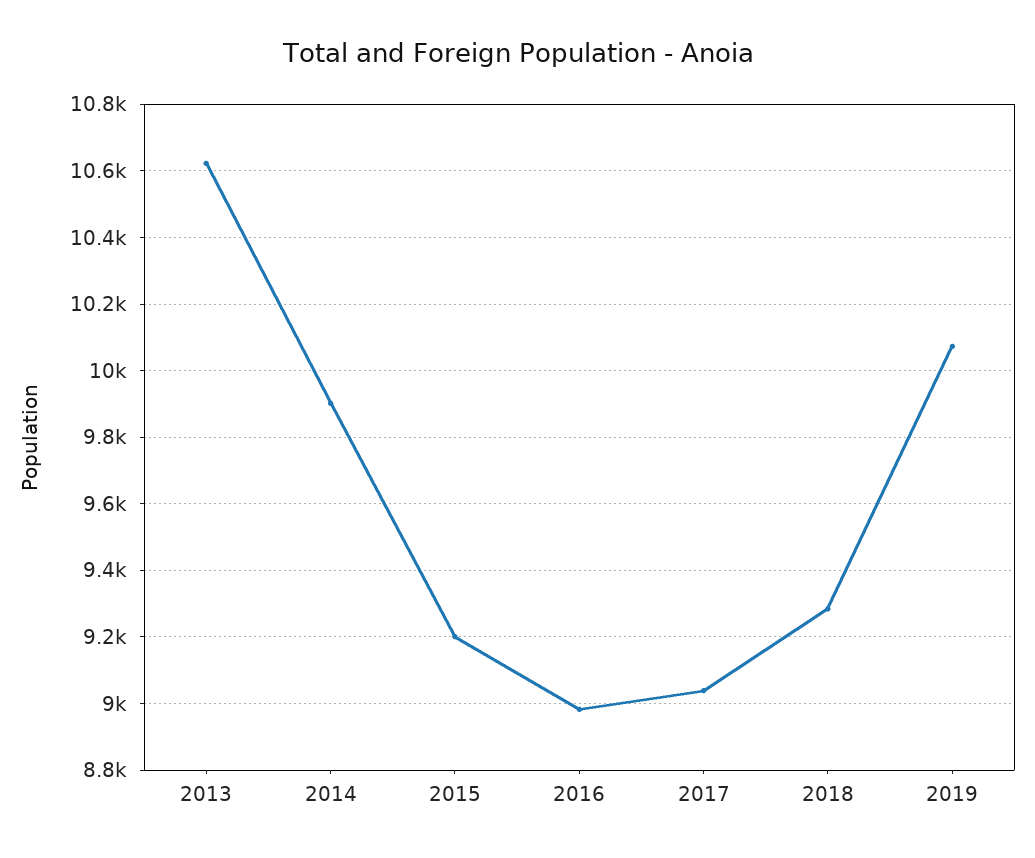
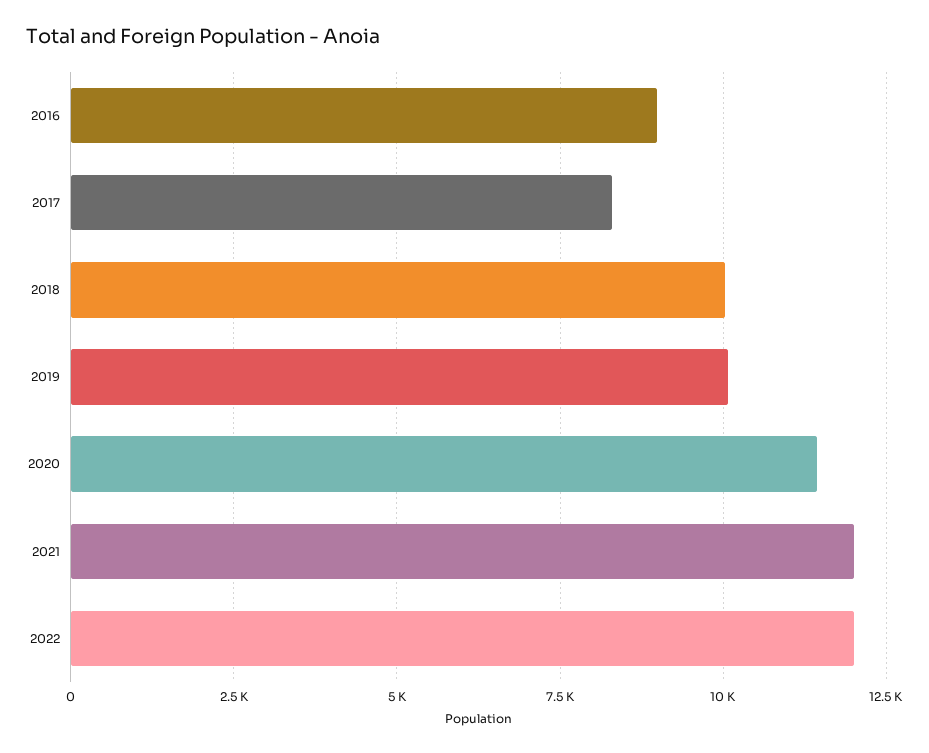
2013: 10620 -> none
2014: 9900 -> none
2015: 9200 -> none
2017: 9040 -> 8250
2018: 9280 -> 10000
2020: none -> 11500
2021: none -> 12000
2022: none -> 12000

